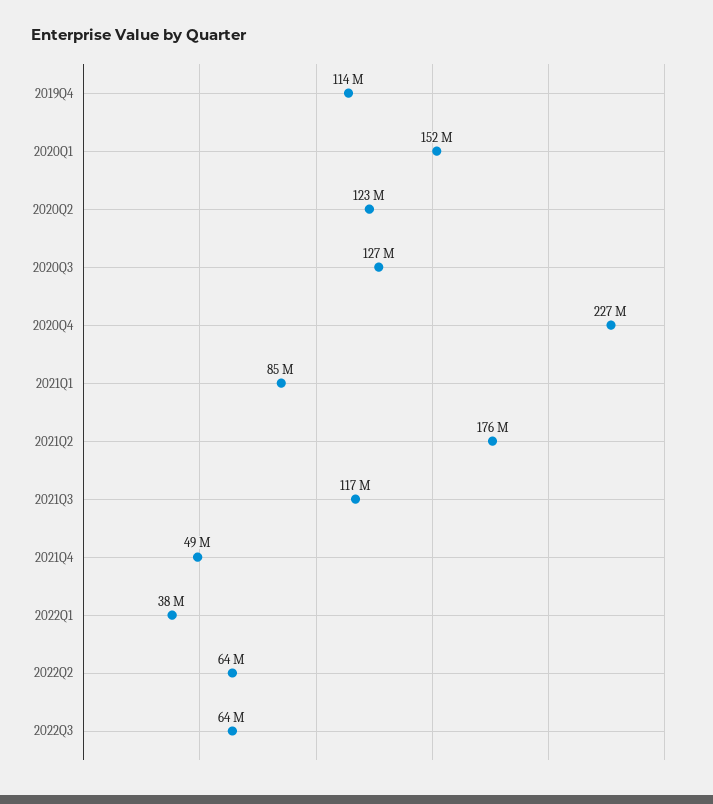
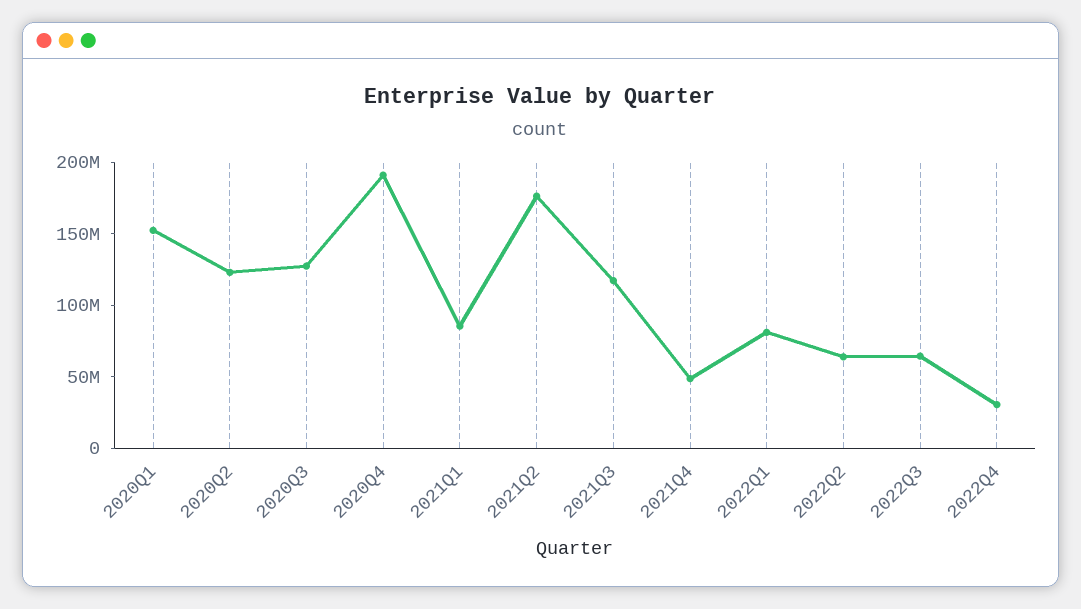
2019Q4: 114000000 -> none
2020Q4: 227000000 -> 190000000
2022Q1: 38000000 -> 80000000
2022Q4: none -> 30000000

